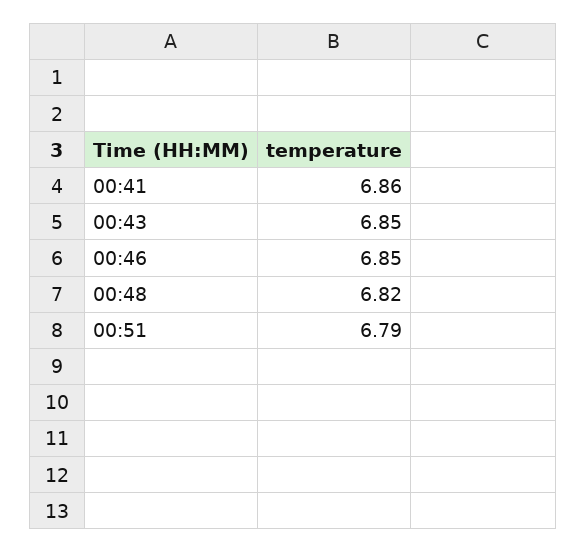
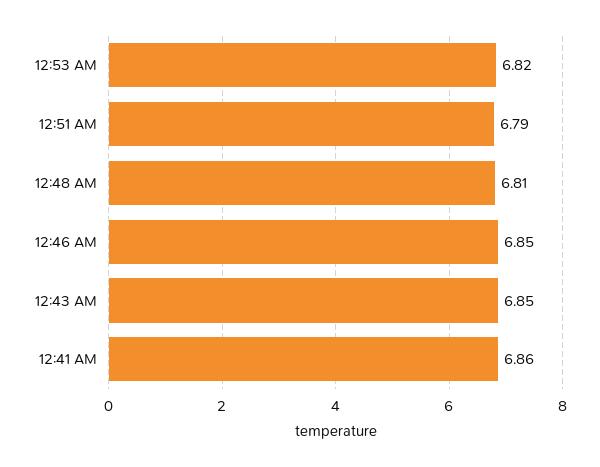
00:48: 6.82 -> 6.81
12:53 AM: none -> 6.82

